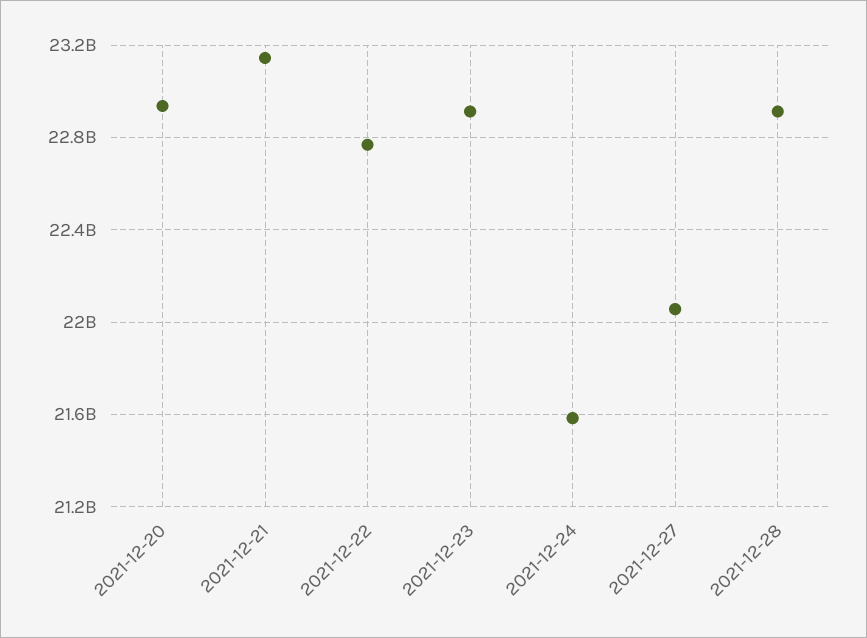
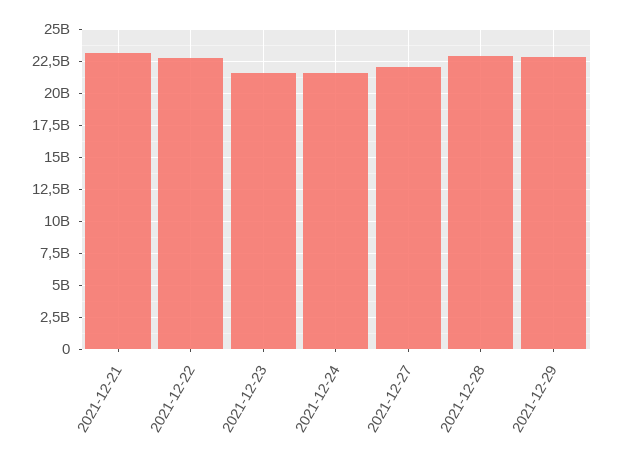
2021-12-20: 22950000000 -> none
2021-12-23: 22900000000 -> 21500000000
2021-12-29: none -> 23000000000

